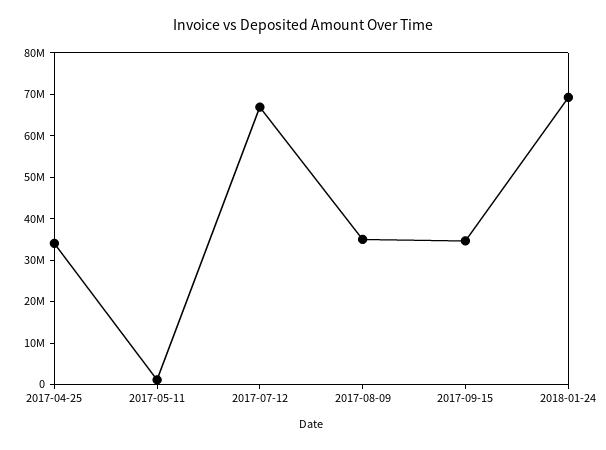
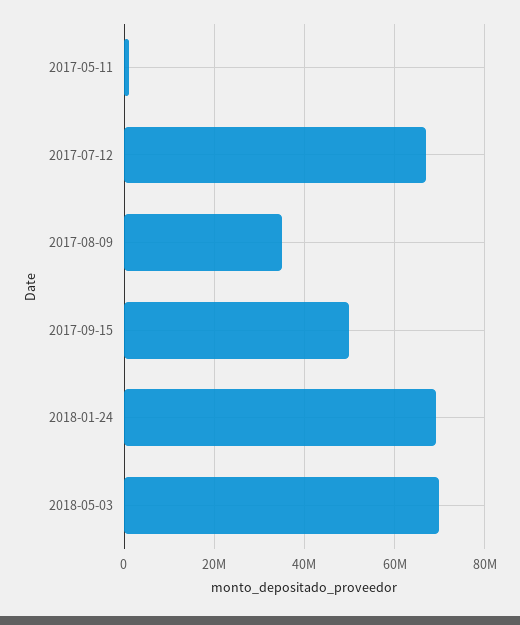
2017-04-25: 34000000 -> none
2017-09-15: 34000000 -> 50000000
2018-05-03: none -> 70000000

